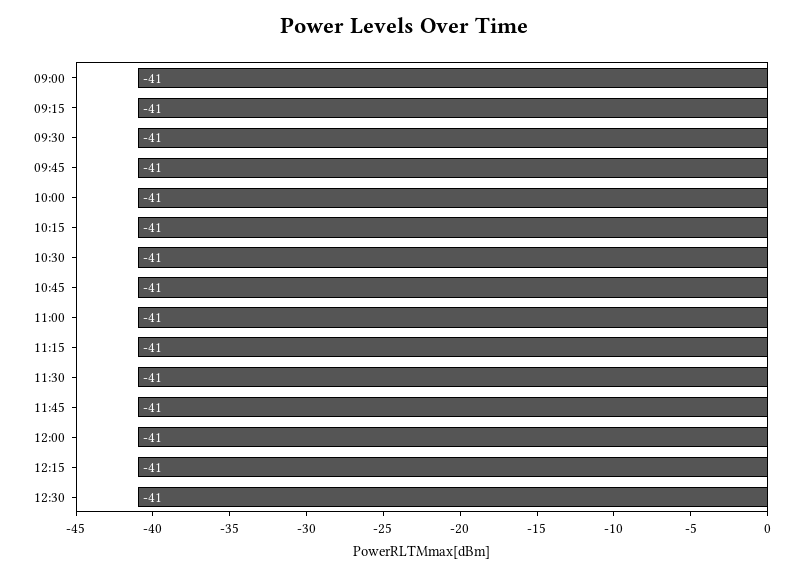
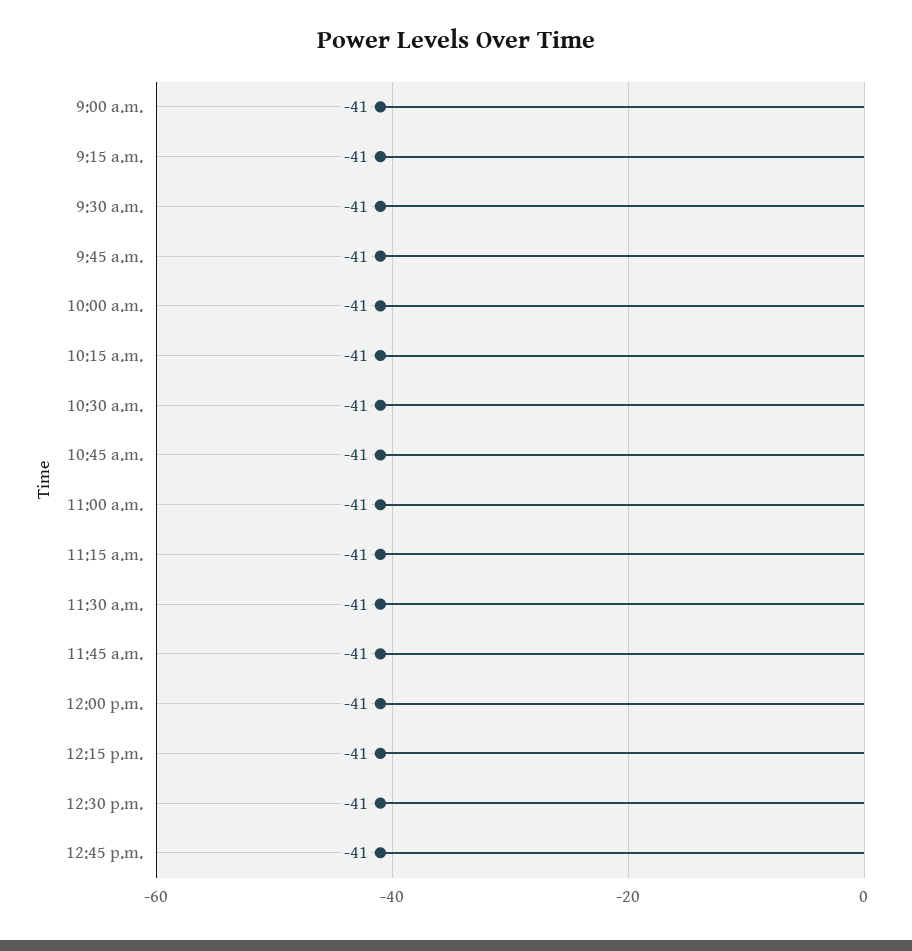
12:45 p.m.: none -> -41

